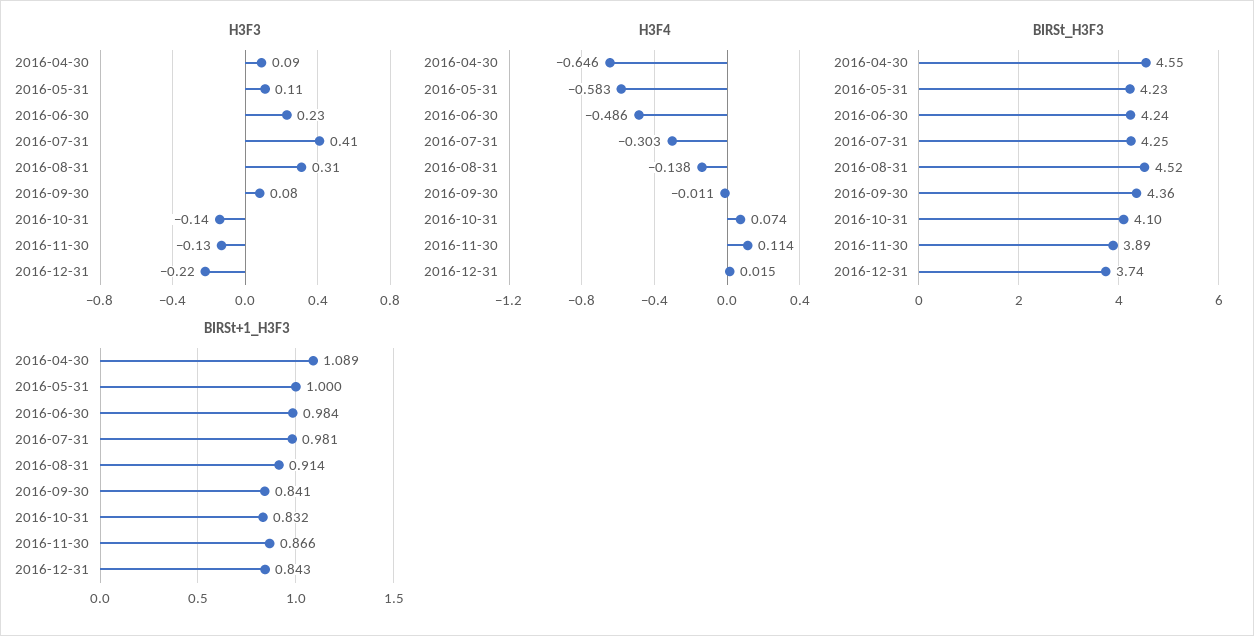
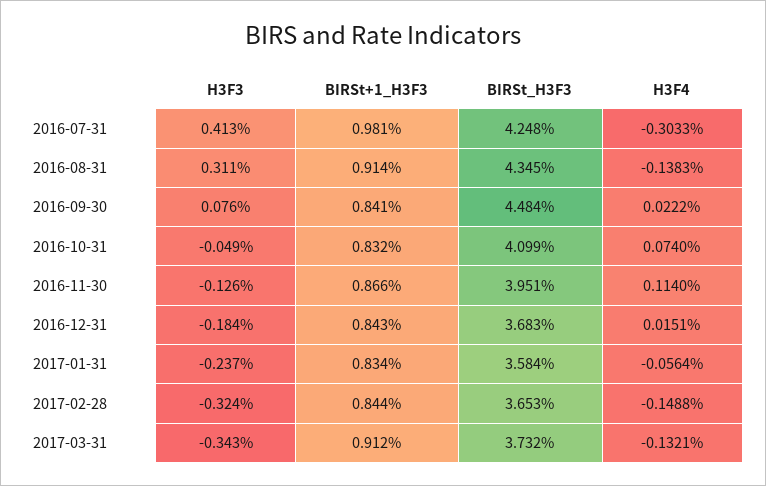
H3F3, 2016-04-30: 0.09 -> none
H3F3, 2016-05-31: 0.11 -> none
H3F3, 2016-06-30: 0.23 -> none
H3F3, 2016-10-31: -0.14 -> -0.049
H3F3, 2016-12-31: -0.22 -> -0.184
H3F4, 2016-04-30: -0.646 -> none
H3F4, 2016-05-31: -0.583 -> none
H3F4, 2016-06-30: -0.486 -> none
H3F4, 2016-09-30: -0.011 -> 0.0222
BIRSt_H3F3, 2016-04-30: 4.55 -> none
BIRSt_H3F3, 2016-05-31: 4.23 -> none
BIRSt_H3F3, 2016-06-30: 4.24 -> none
BIRSt_H3F3, 2016-08-31: 4.52 -> 4.345
BIRSt_H3F3, 2016-09-30: 4.36 -> 4.484
BIRSt_H3F3, 2016-11-30: 3.89 -> 3.951
BIRSt_H3F3, 2016-12-31: 3.74 -> 3.683
BIRSt+1_H3F3, 2016-04-30: 1.089 -> none
BIRSt+1_H3F3, 2016-05-31: 1 -> none
BIRSt+1_H3F3, 2016-06-30: 0.984 -> none
H3F3, 2017-01-31: none -> -0.237
BIRSt+1_H3F3, 2017-01-31: none -> 0.834
BIRSt_H3F3, 2017-01-31: none -> 3.584
H3F4, 2017-01-31: none -> -0.0564
H3F3, 2017-02-28: none -> -0.324
BIRSt+1_H3F3, 2017-02-28: none -> 0.844
BIRSt_H3F3, 2017-02-28: none -> 3.653
H3F4, 2017-02-28: none -> -0.1488
H3F3, 2017-03-31: none -> -0.343
BIRSt+1_H3F3, 2017-03-31: none -> 0.912
BIRSt_H3F3, 2017-03-31: none -> 3.732
H3F4, 2017-03-31: none -> -0.1321

